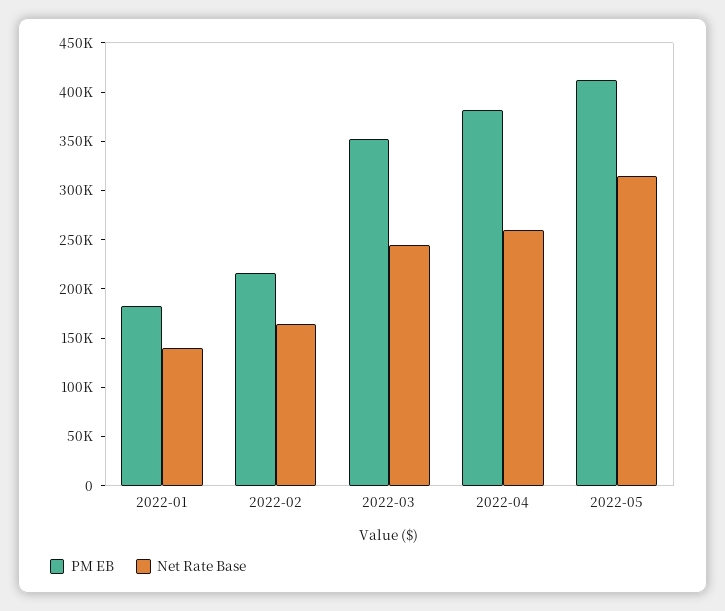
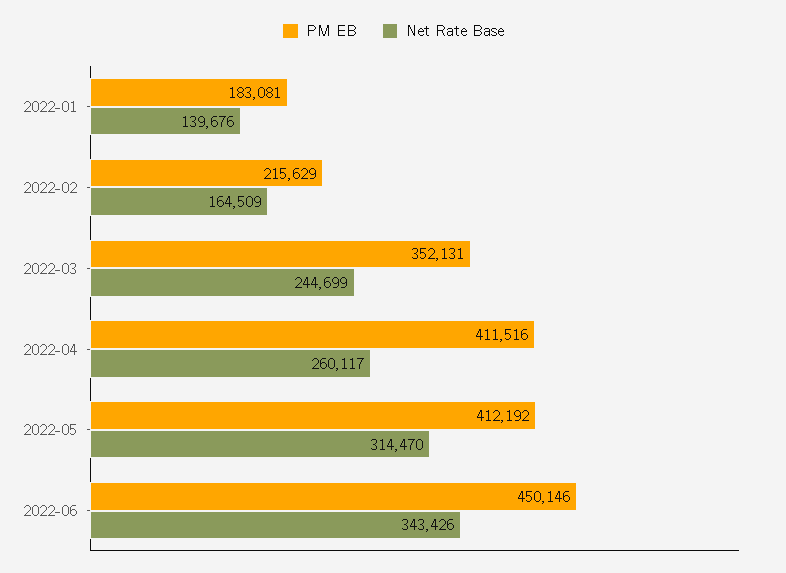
PM EB, 2022-04: 380000 -> 411516
PM EB, 2022-06: none -> 450146
Net Rate Base, 2022-06: none -> 343426

